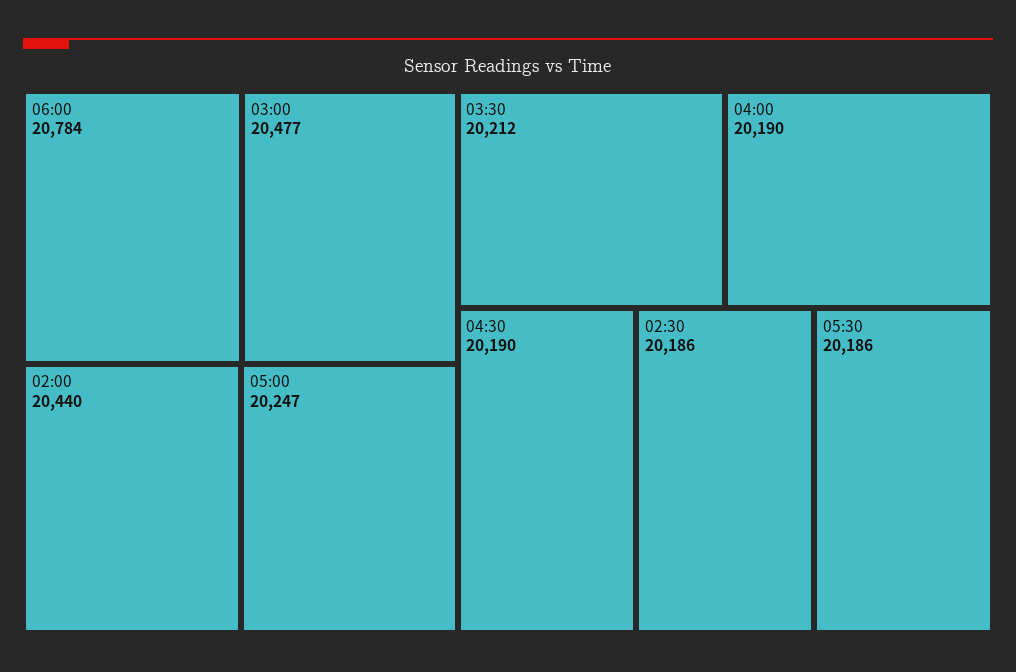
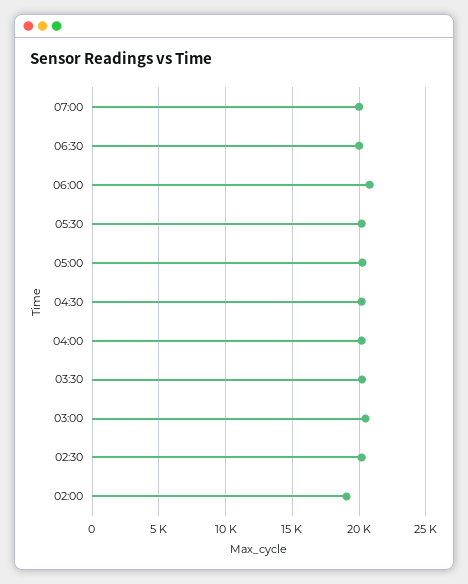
02:00: 20440 -> 19000
07:00: none -> 20000
06:30: none -> 20000

